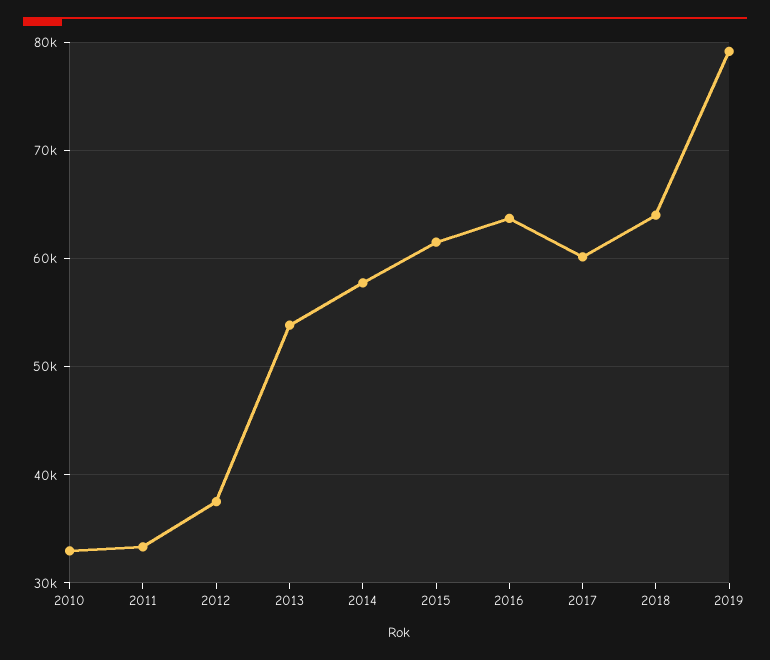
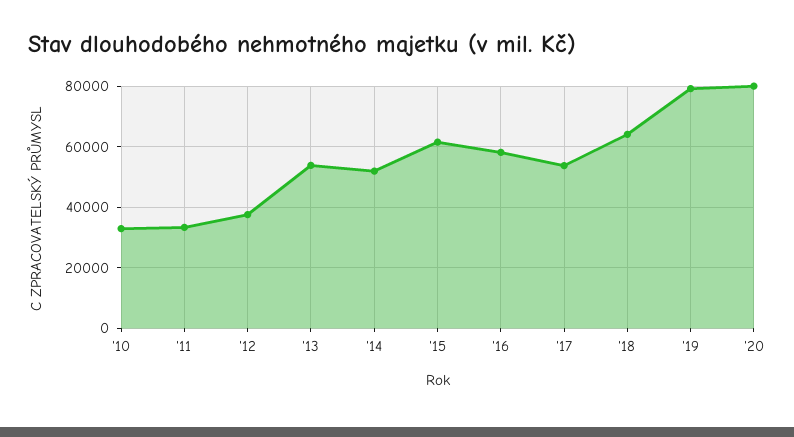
2014: 58000 -> 52000
2016: 64000 -> 58000
2017: 60000 -> 54000
'20: none -> 80000

